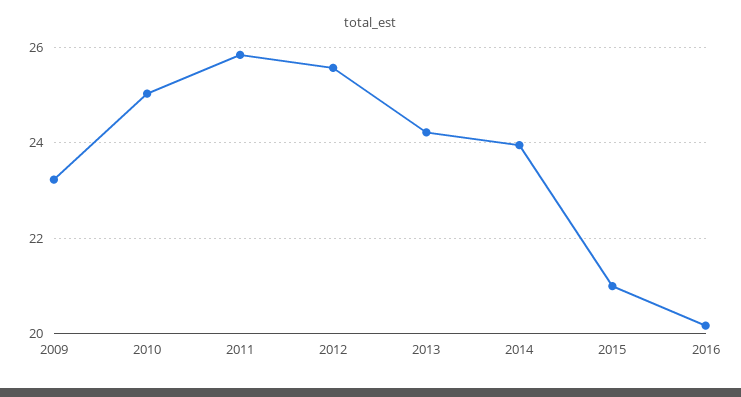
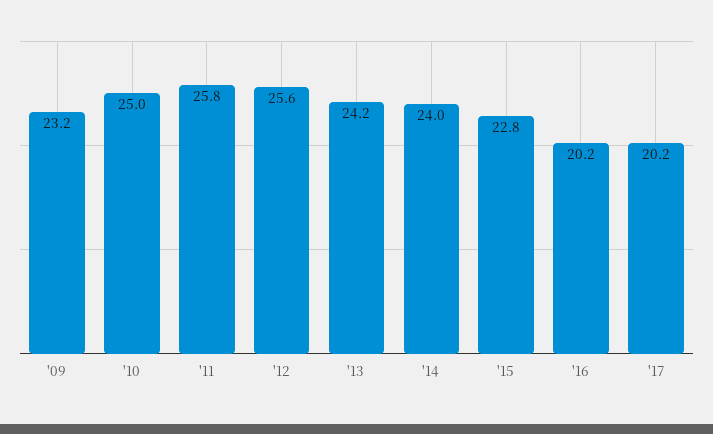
2015: 21 -> 22.8
'17: none -> 20.2

